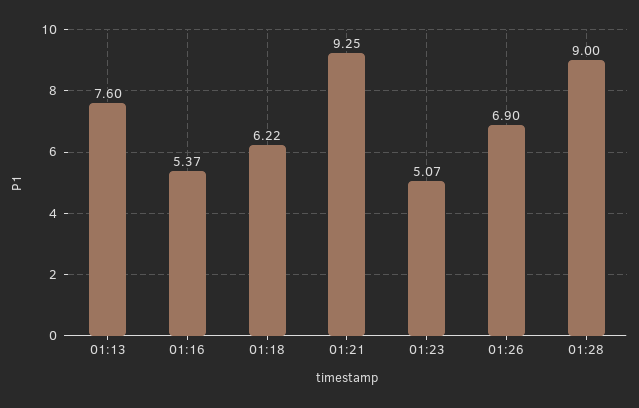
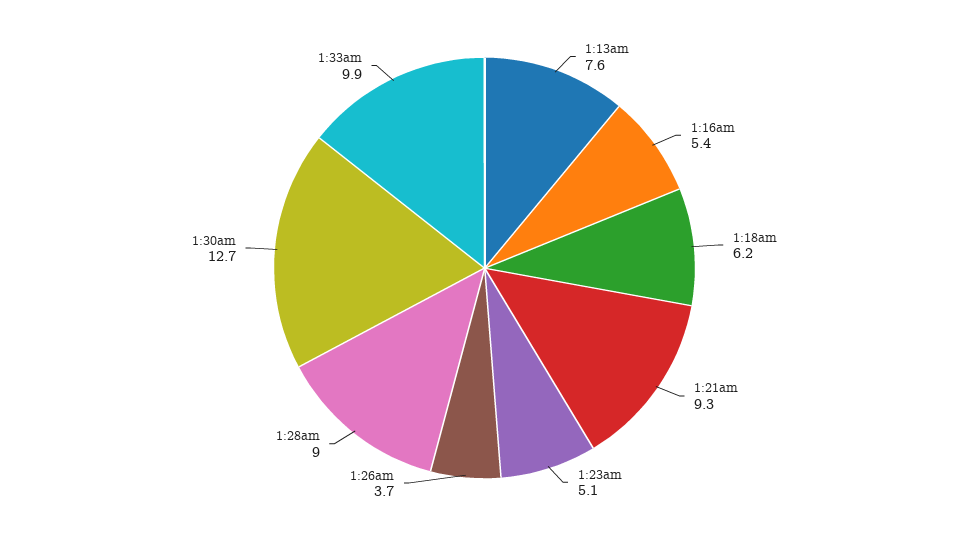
01:26: 6.9 -> 3.7
1:30am: none -> 12.7
1:33am: none -> 9.9

